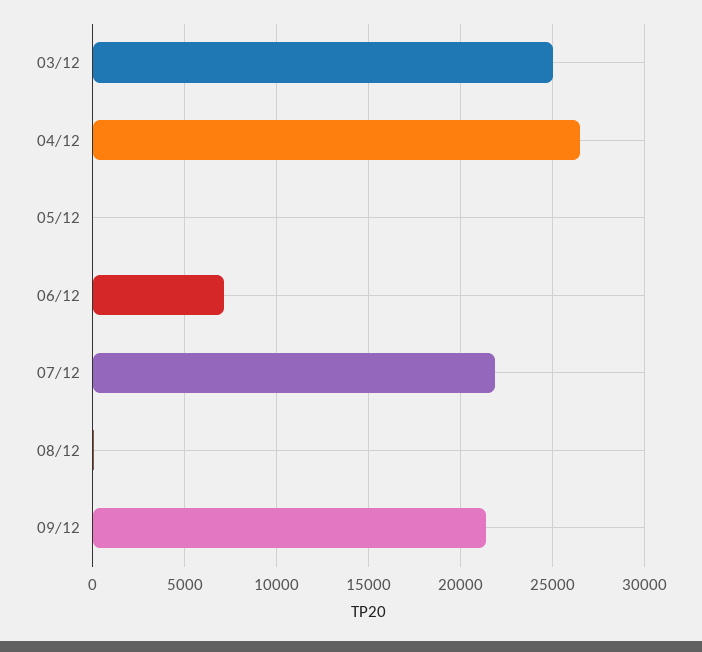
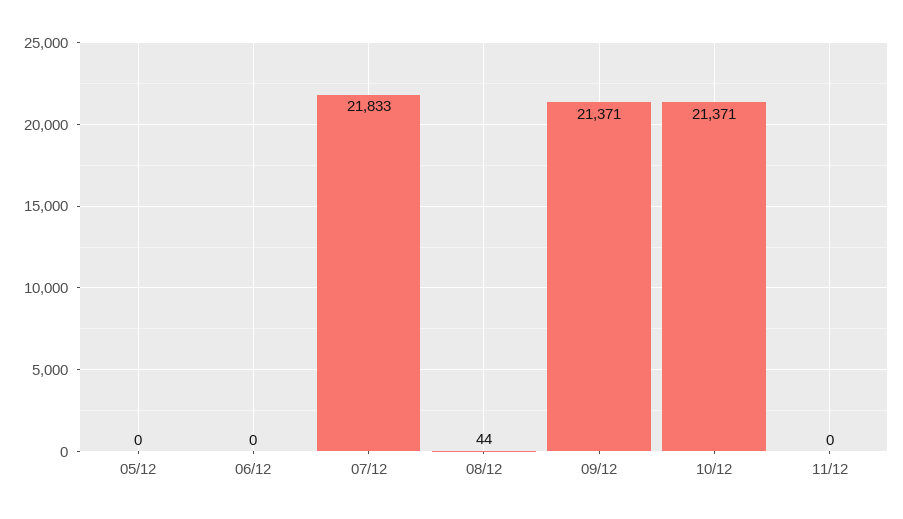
03/12: 25000 -> none
04/12: 26500 -> none
06/12: 7000 -> 0
10/12: none -> 21371
11/12: none -> 0

